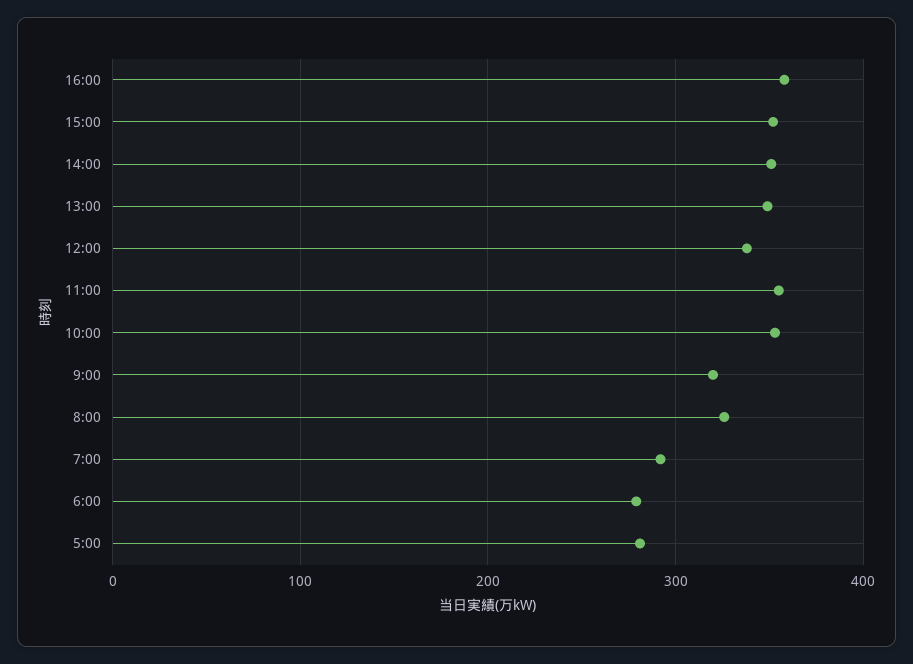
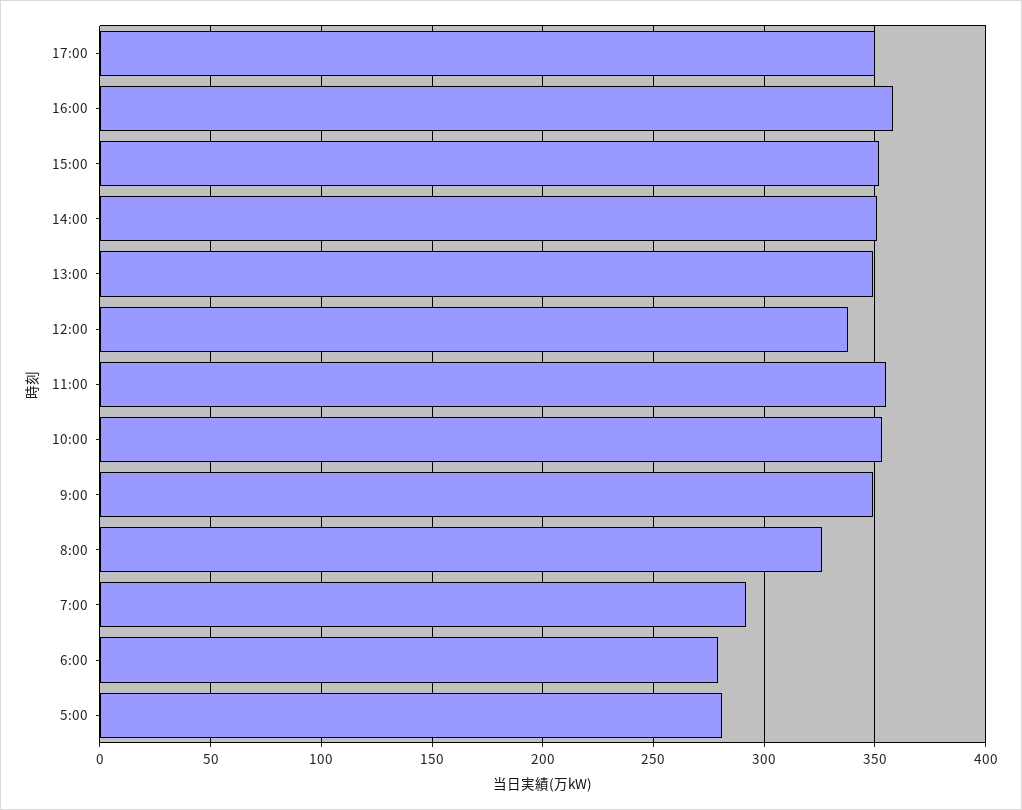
9:00: 320 -> 350
17:00: none -> 350

